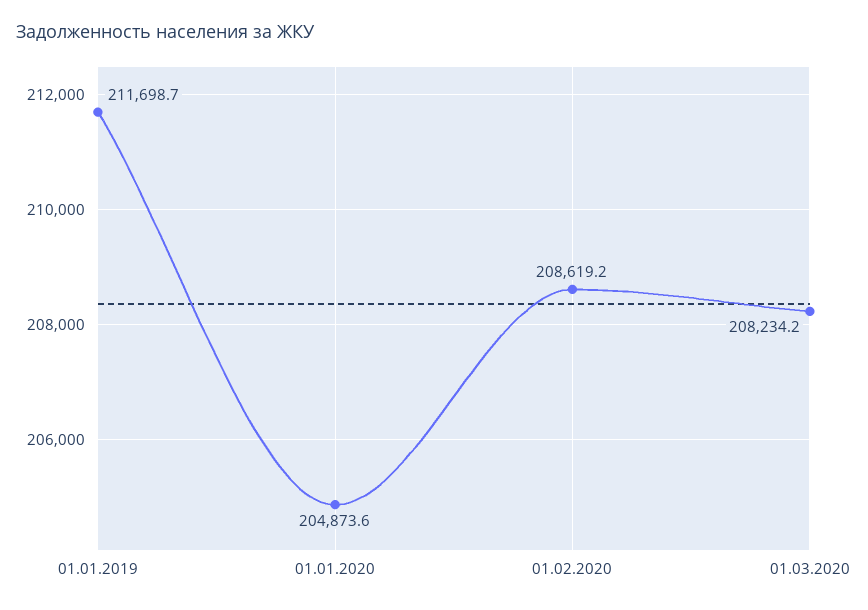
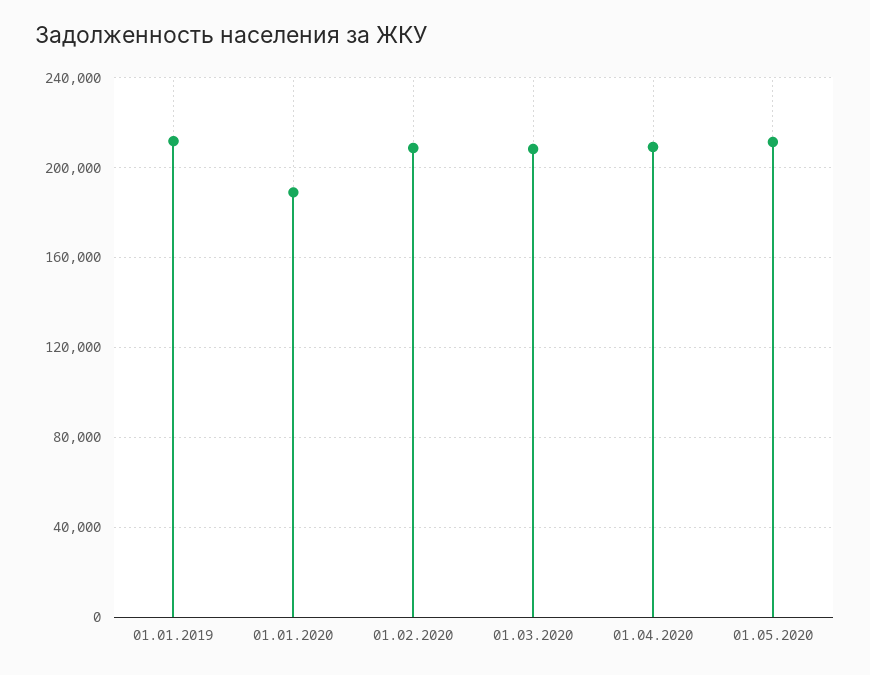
01.01.2020: 204873.6 -> 190000
01.04.2020: none -> 210000
01.05.2020: none -> 210000

